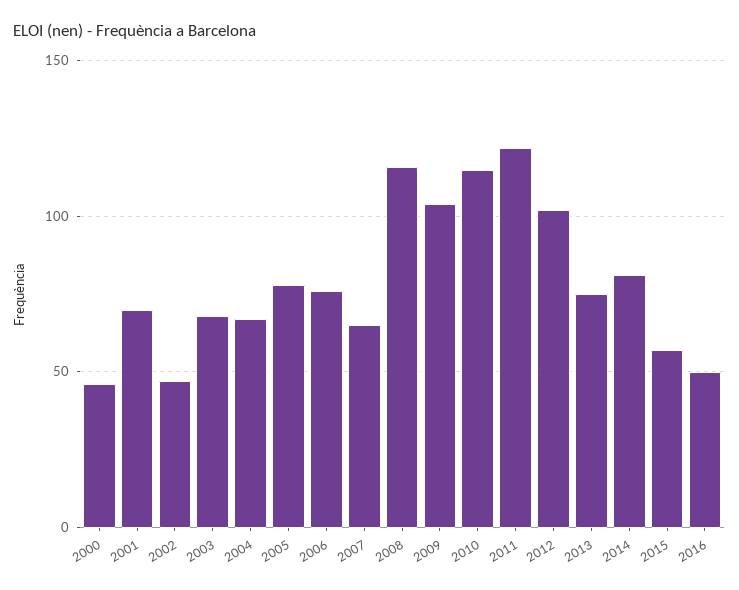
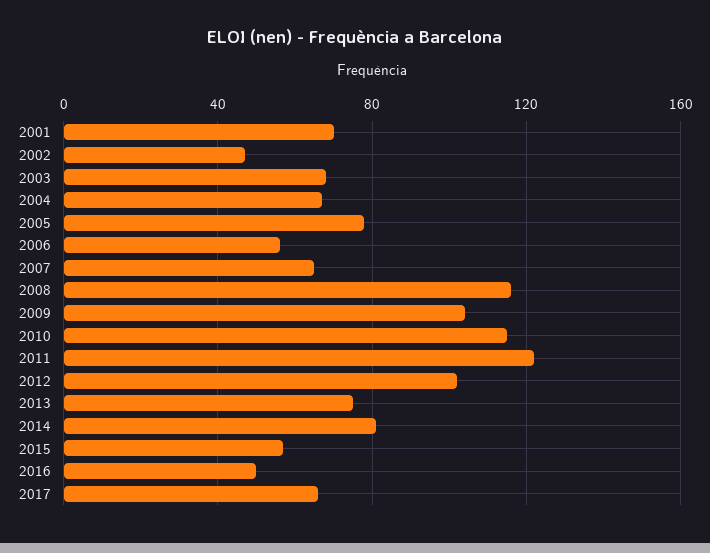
2000: 45 -> none
2006: 75 -> 55
2017: none -> 65

